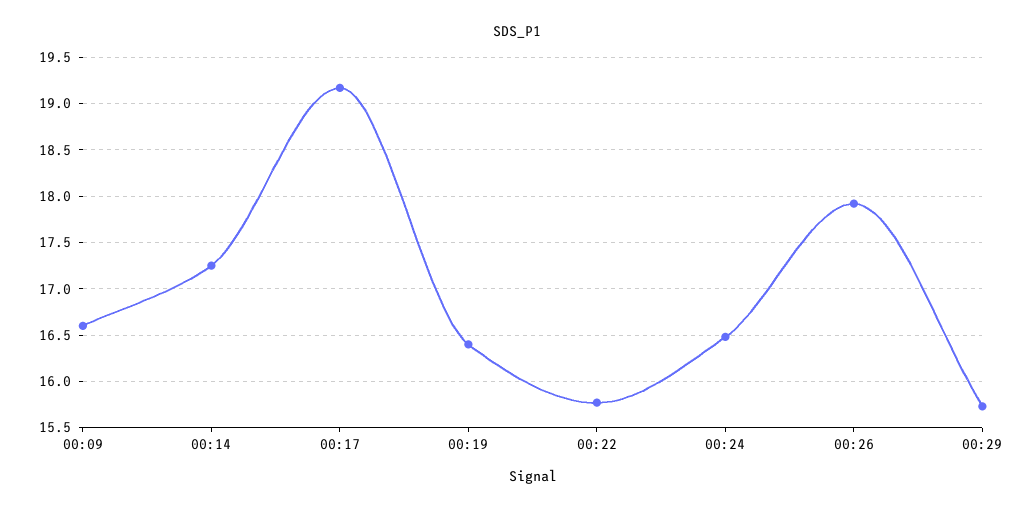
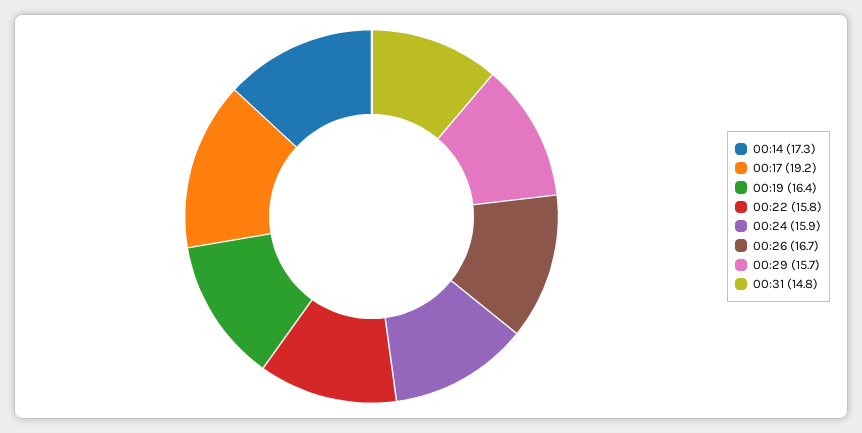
00:09: 16.6 -> none
00:24: 16.5 -> 15.9
00:26: 17.9 -> 16.7
00:31: none -> 14.8

